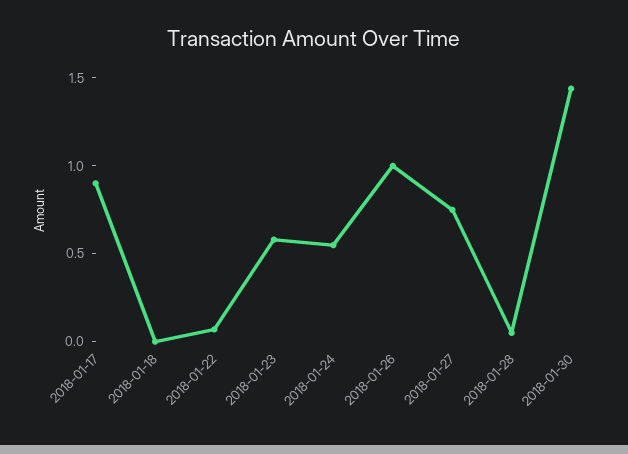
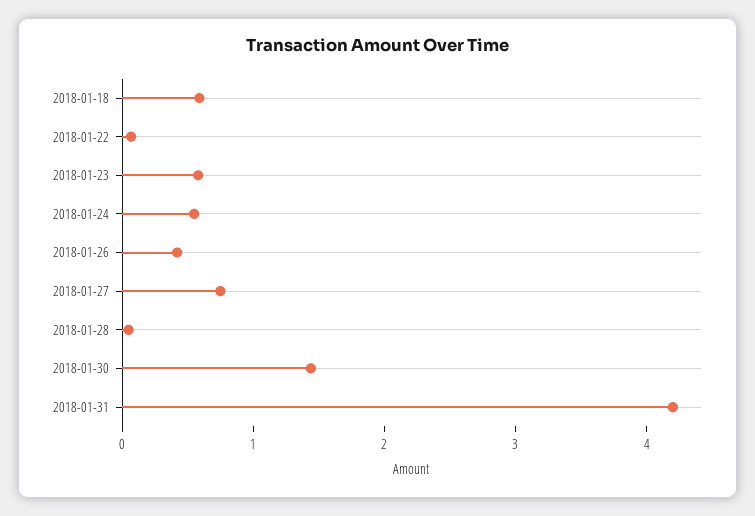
2018-01-17: 0.9 -> none
2018-01-18: 0 -> 0.6
2018-01-26: 1 -> 0.4
2018-01-31: none -> 4.2

